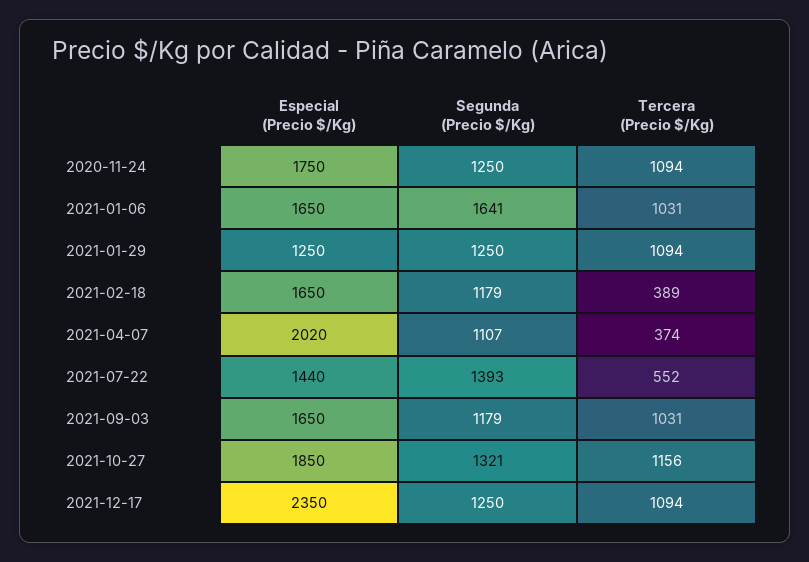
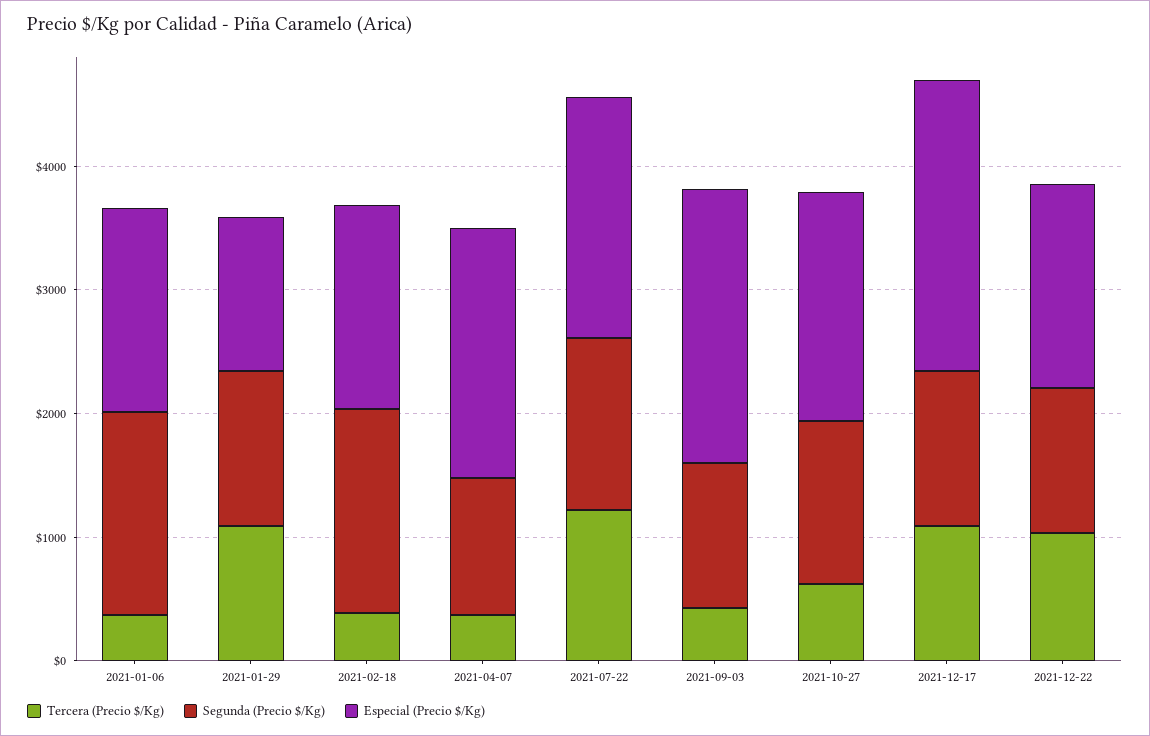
Especial (Precio $/Kg), 2020-11-24: 1750 -> none
Segunda (Precio $/Kg), 2020-11-24: 1250 -> none
Tercera (Precio $/Kg), 2020-11-24: 1094 -> none
Tercera (Precio $/Kg), 2021-01-06: 1031 -> 400
Segunda (Precio $/Kg), 2021-02-18: 1179 -> 1600
Especial (Precio $/Kg), 2021-07-22: 1440 -> 2000
Tercera (Precio $/Kg), 2021-07-22: 552 -> 1200
Especial (Precio $/Kg), 2021-09-03: 1650 -> 2200
Tercera (Precio $/Kg), 2021-09-03: 1031 -> 400
Tercera (Precio $/Kg), 2021-10-27: 1156 -> 600
Tercera (Precio $/Kg), 2021-12-22: none -> 1000
Segunda (Precio $/Kg), 2021-12-22: none -> 1200
Especial (Precio $/Kg), 2021-12-22: none -> 1600

